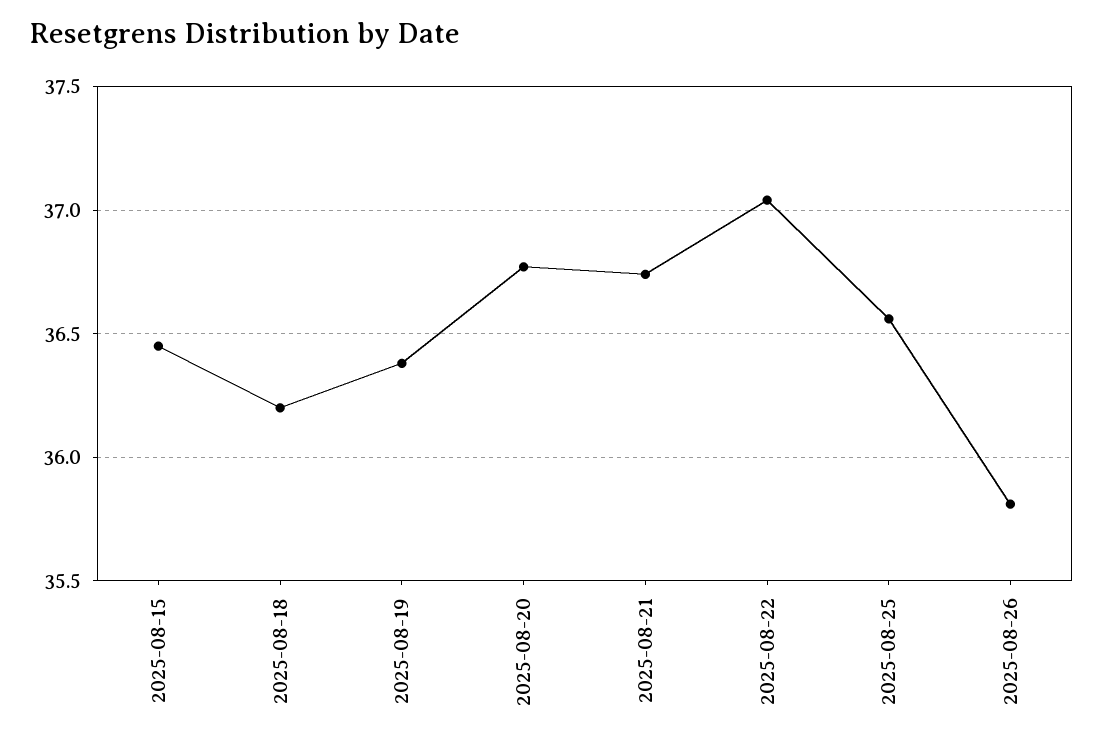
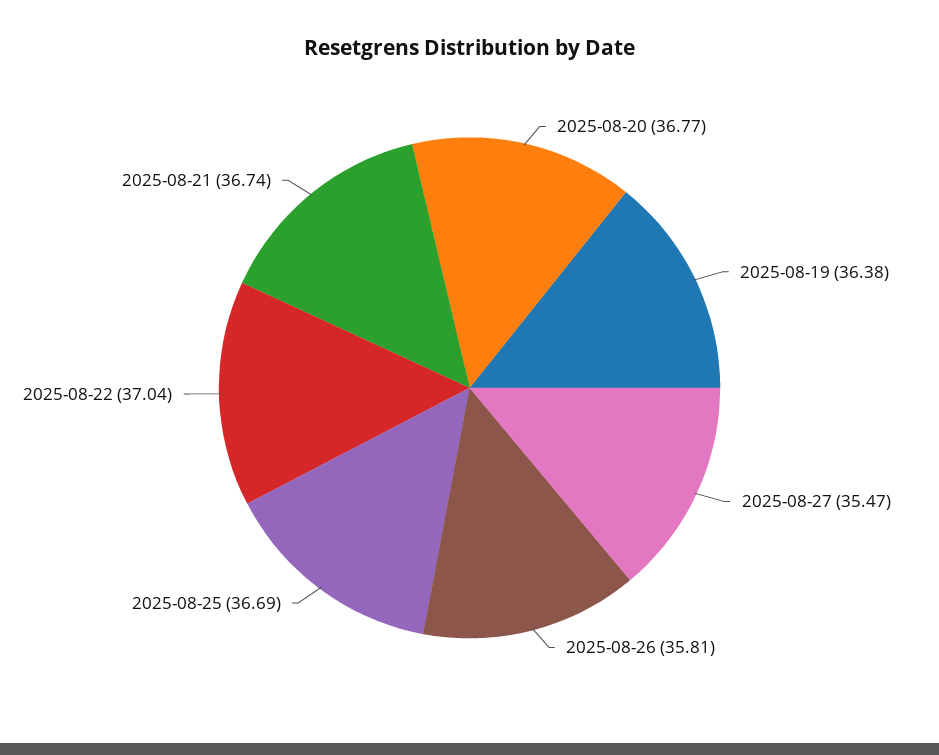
2025-08-15: 36.45 -> none
2025-08-18: 36.2 -> none
2025-08-25: 36.55 -> 36.69
2025-08-27: none -> 35.47

